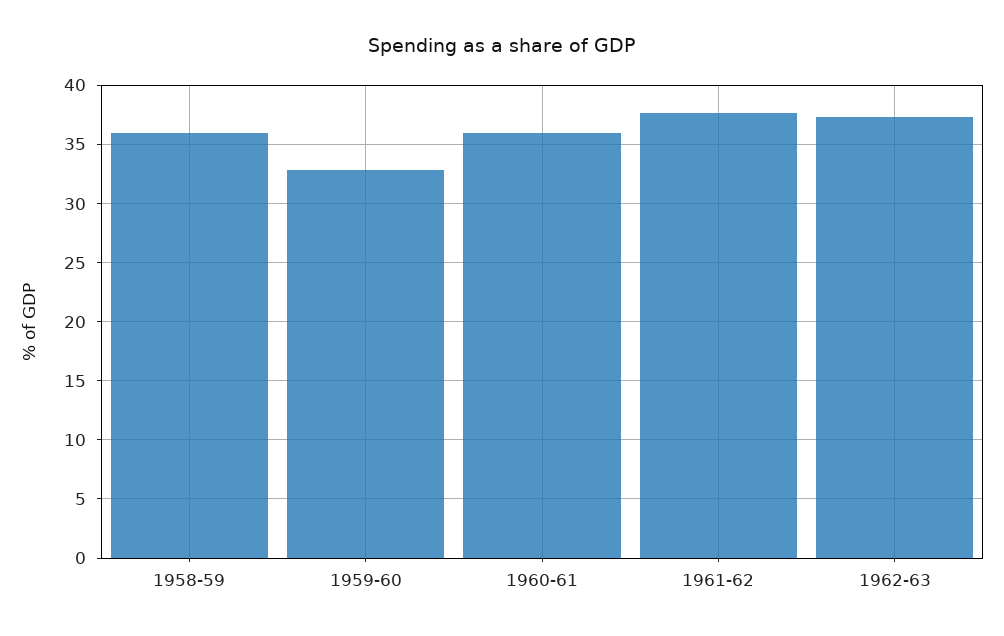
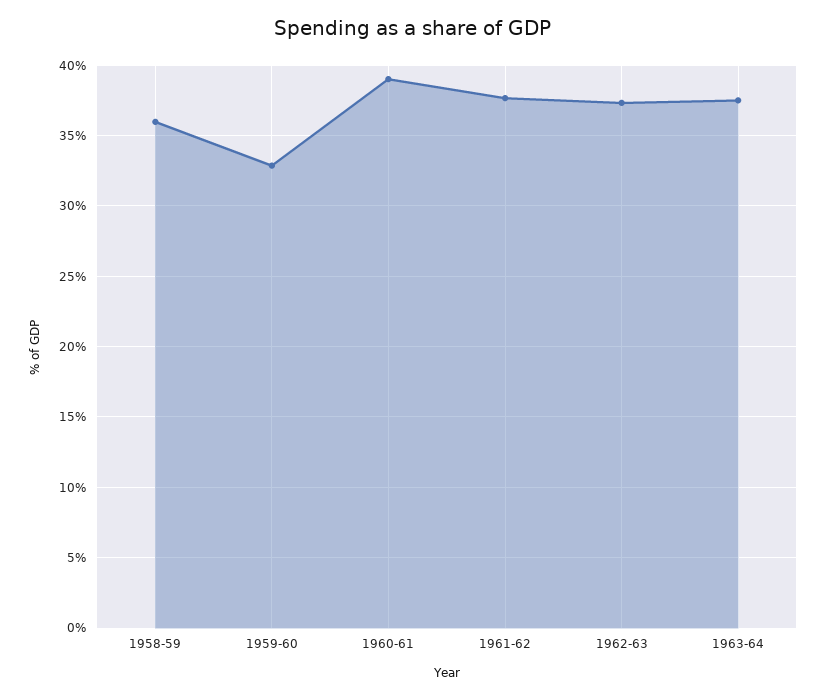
1960-61: 36 -> 39
1963-64: none -> 37.5

